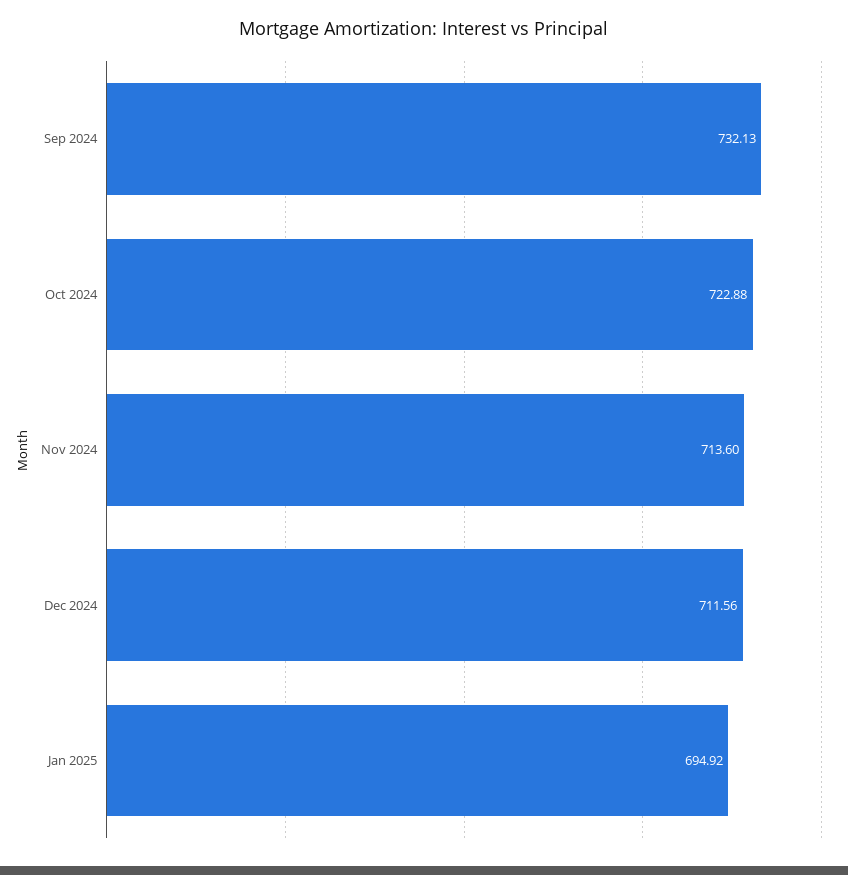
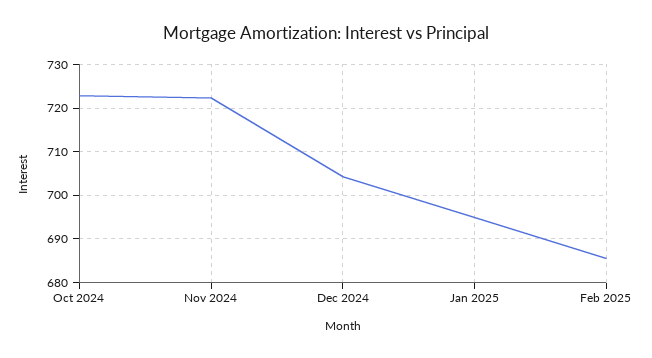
Sep 2024: 732.13 -> none
Nov 2024: 713.6 -> 722
Dec 2024: 711.56 -> 704
Feb 2025: none -> 686

